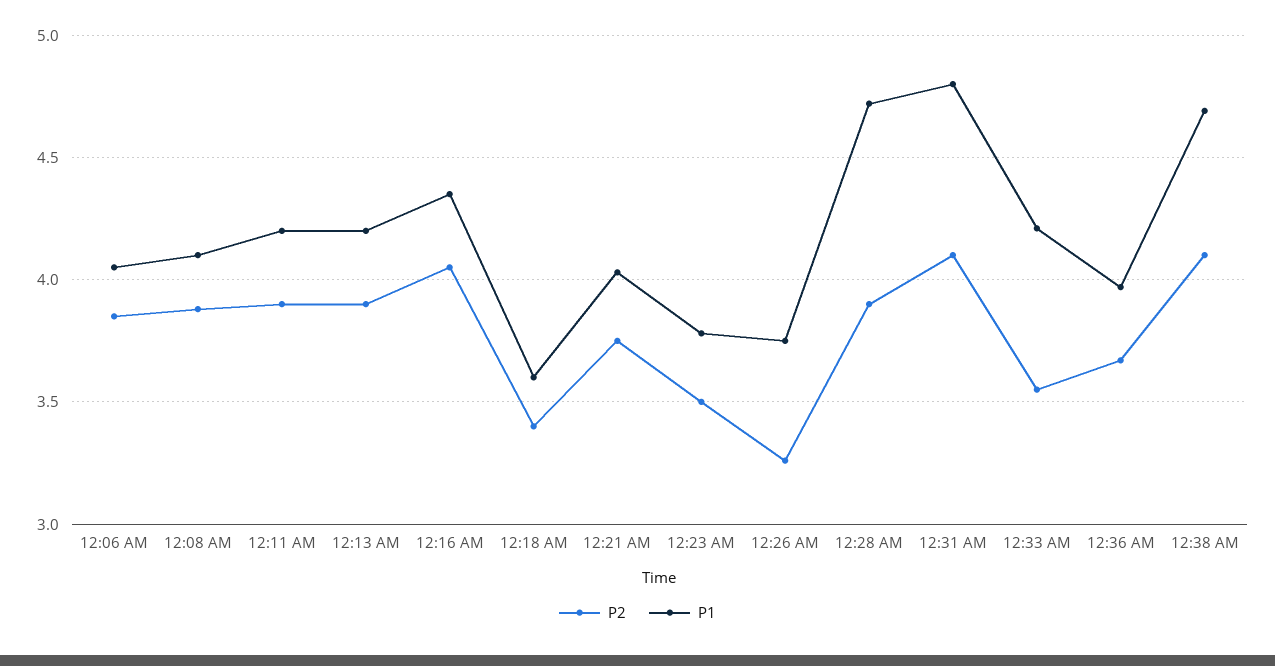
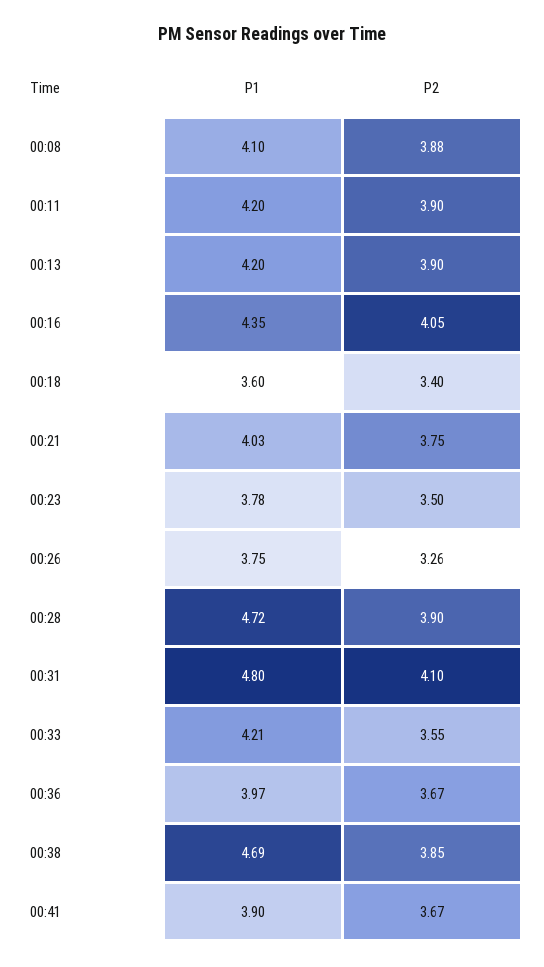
P2, 12:06 AM: 3.85 -> none
P1, 12:06 AM: 4.05 -> none
P2, 12:38 AM: 4.1 -> 3.85
P1, 00:41: none -> 3.9
P2, 00:41: none -> 3.67

